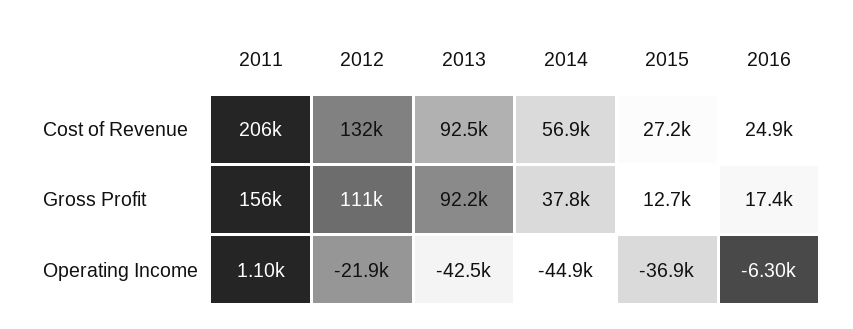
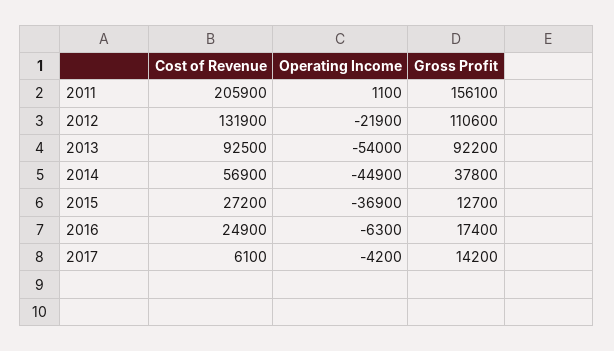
2013, Operating Income: -42500 -> -54000
2017, Cost of Revenue: none -> 6100
2017, Operating Income: none -> -4200
2017, Gross Profit: none -> 14200

